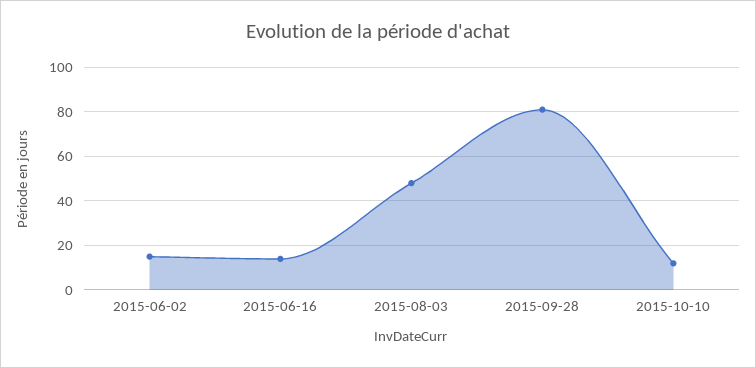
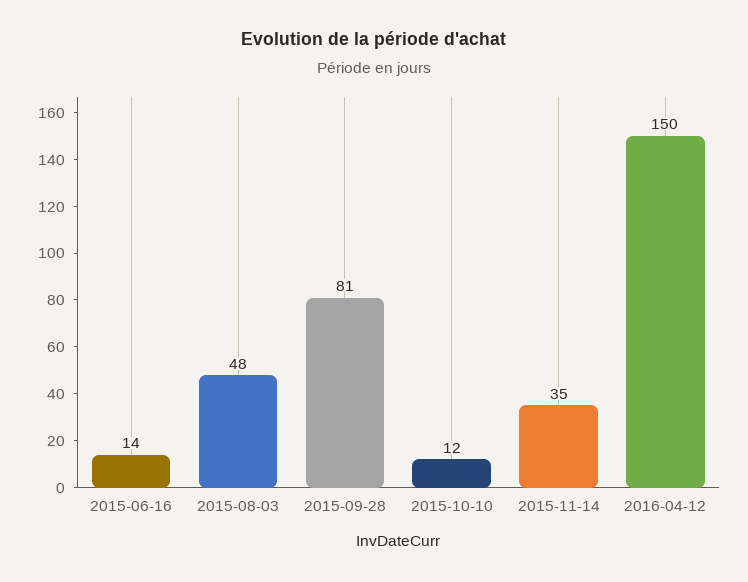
2015-06-02: 15 -> none
2015-11-14: none -> 35
2016-04-12: none -> 150

